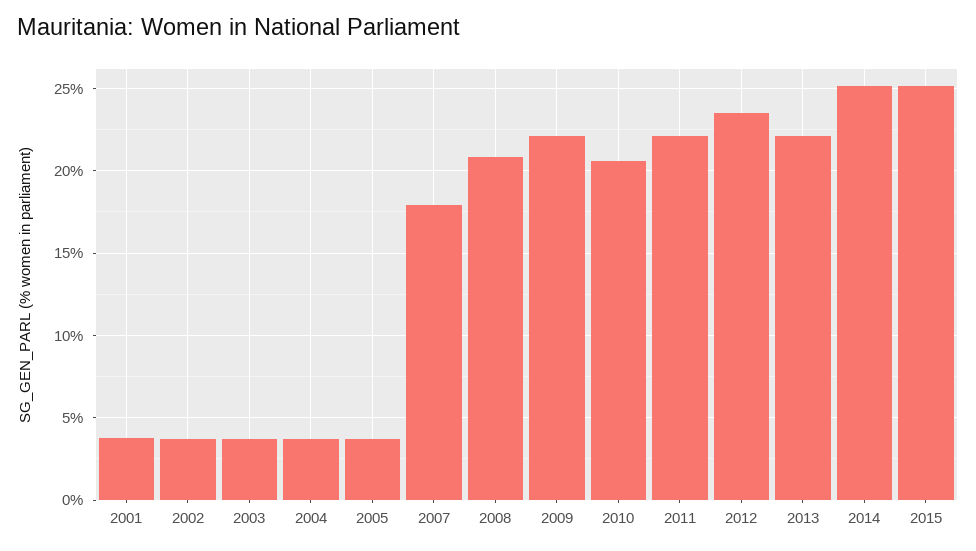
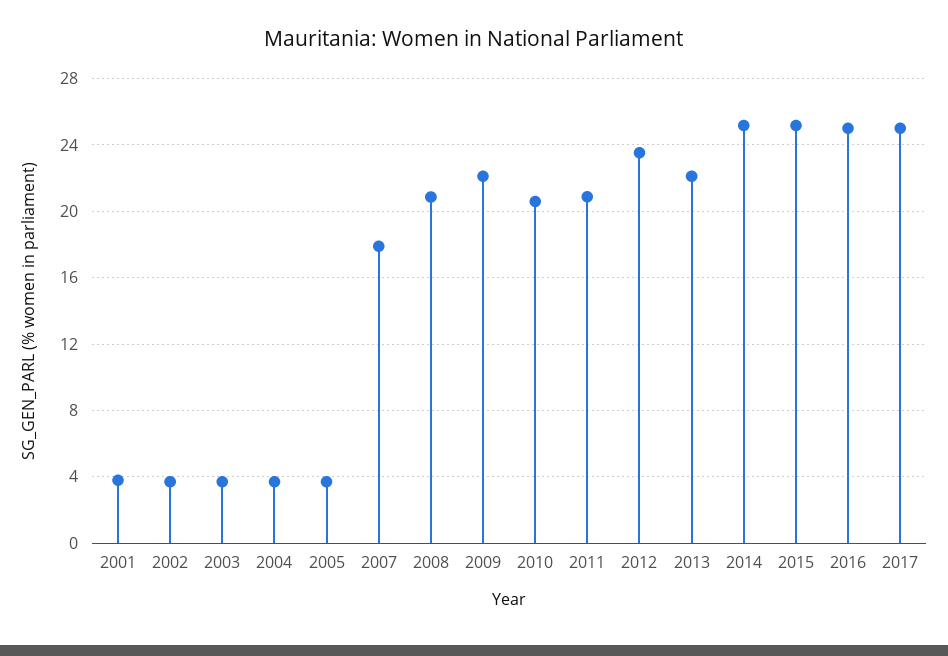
2011: 22 -> 21
2016: none -> 25
2017: none -> 25

